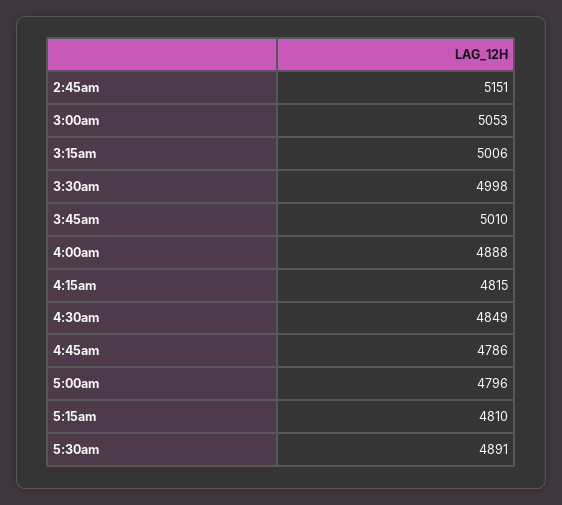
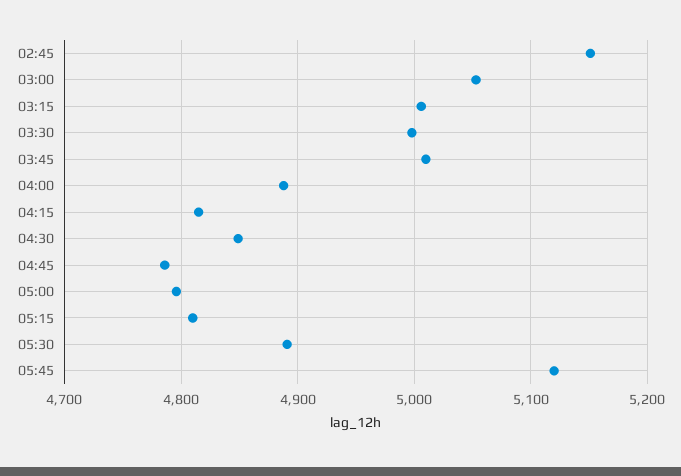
05:45: none -> 5120

